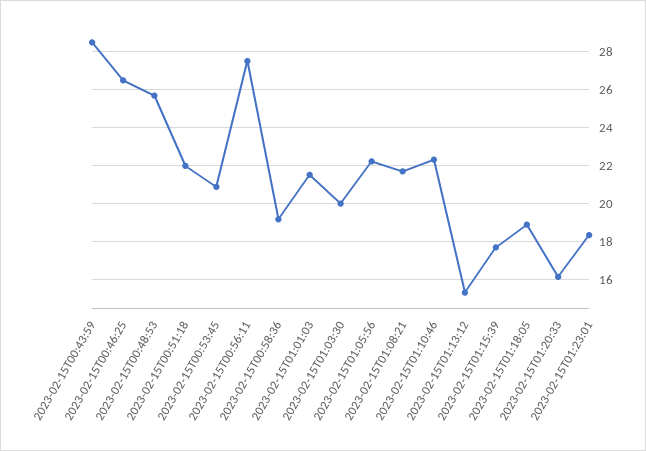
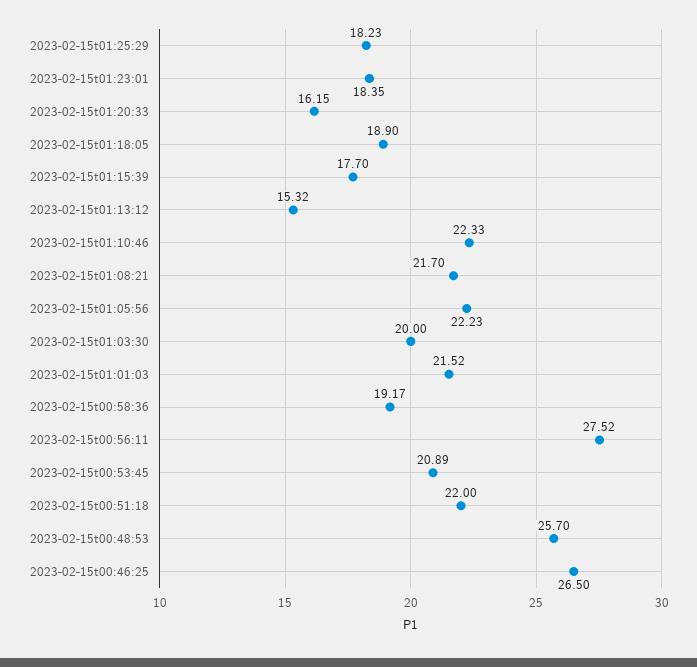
2023-02-15T00:43:59: 28.5 -> none
2023-02-15t01:25:29: none -> 18.23

